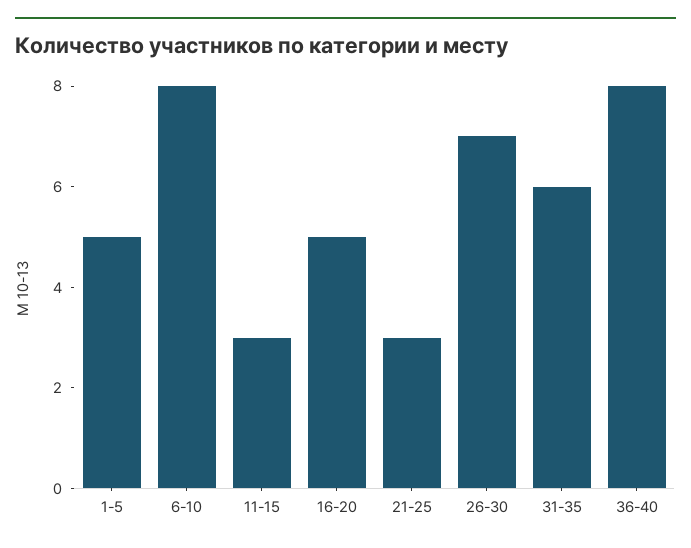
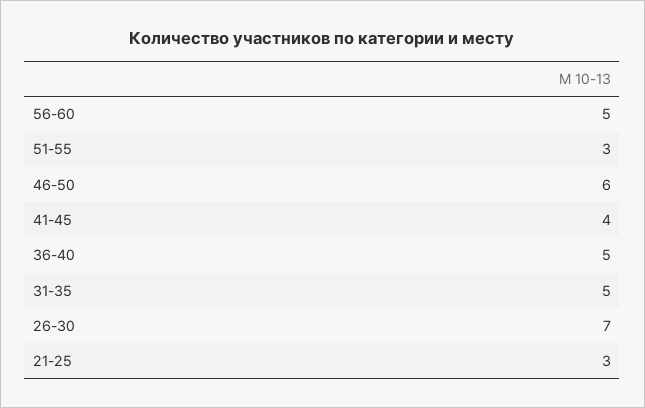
1-5: 5 -> none
6-10: 8 -> none
11-15: 3 -> none
16-20: 5 -> none
31-35: 6 -> 5
36-40: 8 -> 5
56-60: none -> 5
51-55: none -> 3
46-50: none -> 6
41-45: none -> 4

